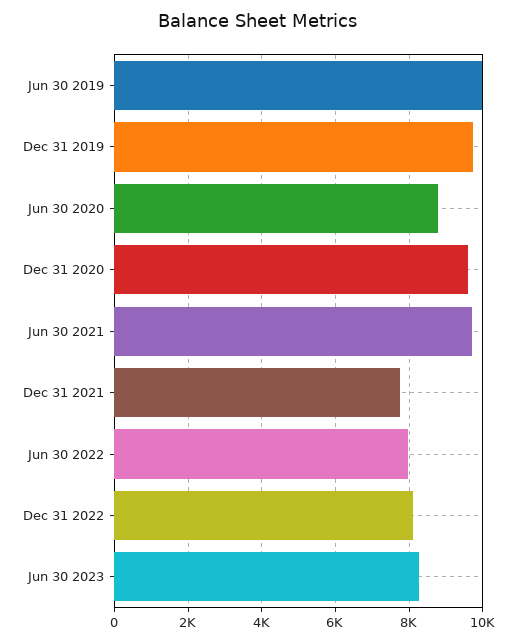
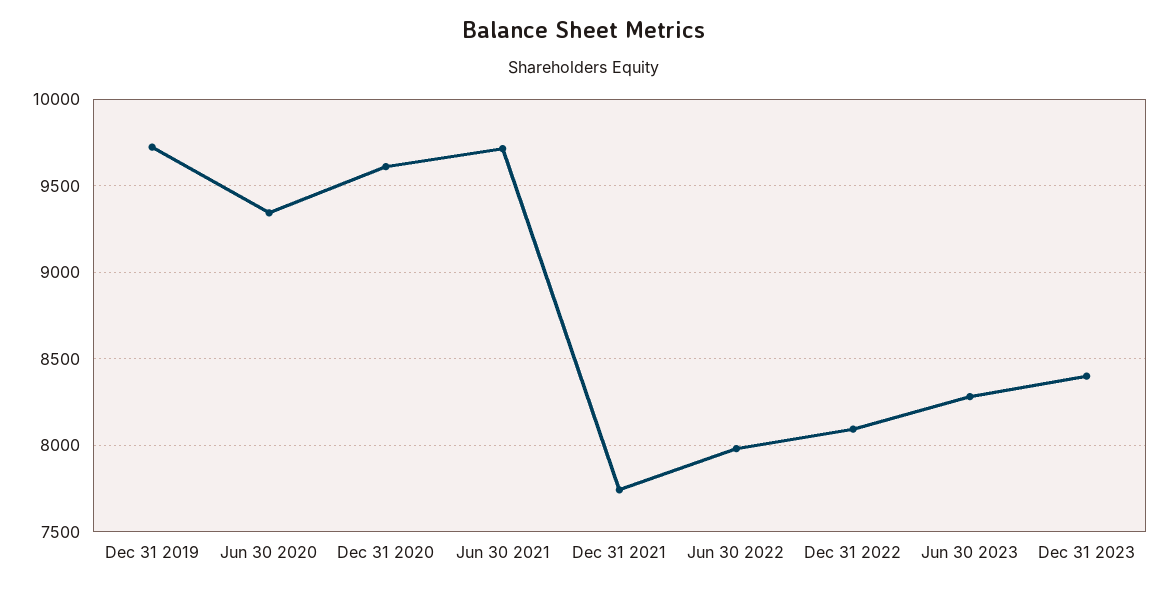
Jun 30 2019: 10000 -> none
Jun 30 2020: 8800 -> 9350
Dec 31 2023: none -> 8400

